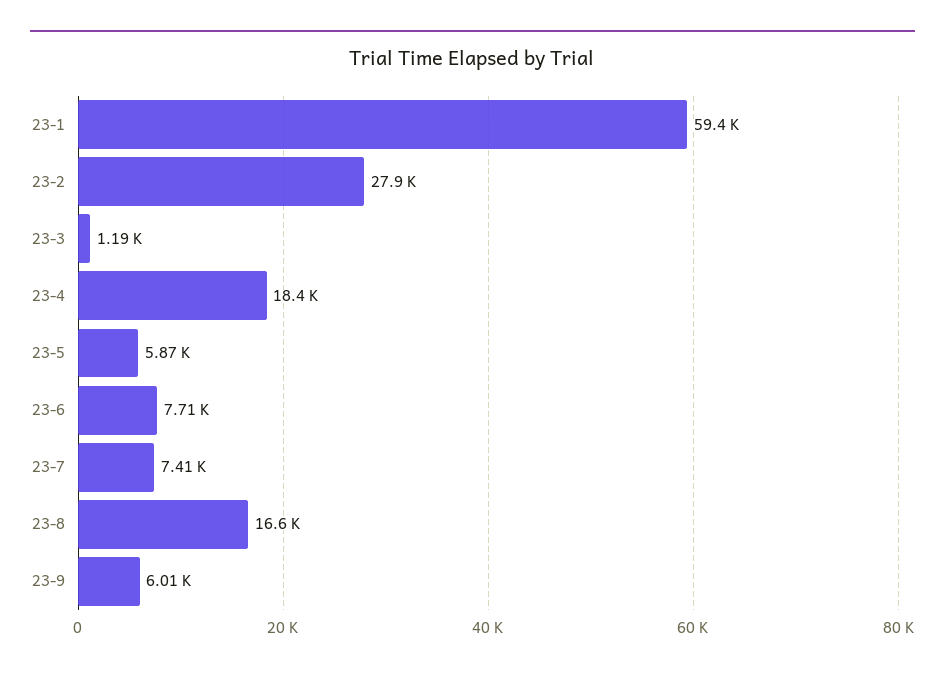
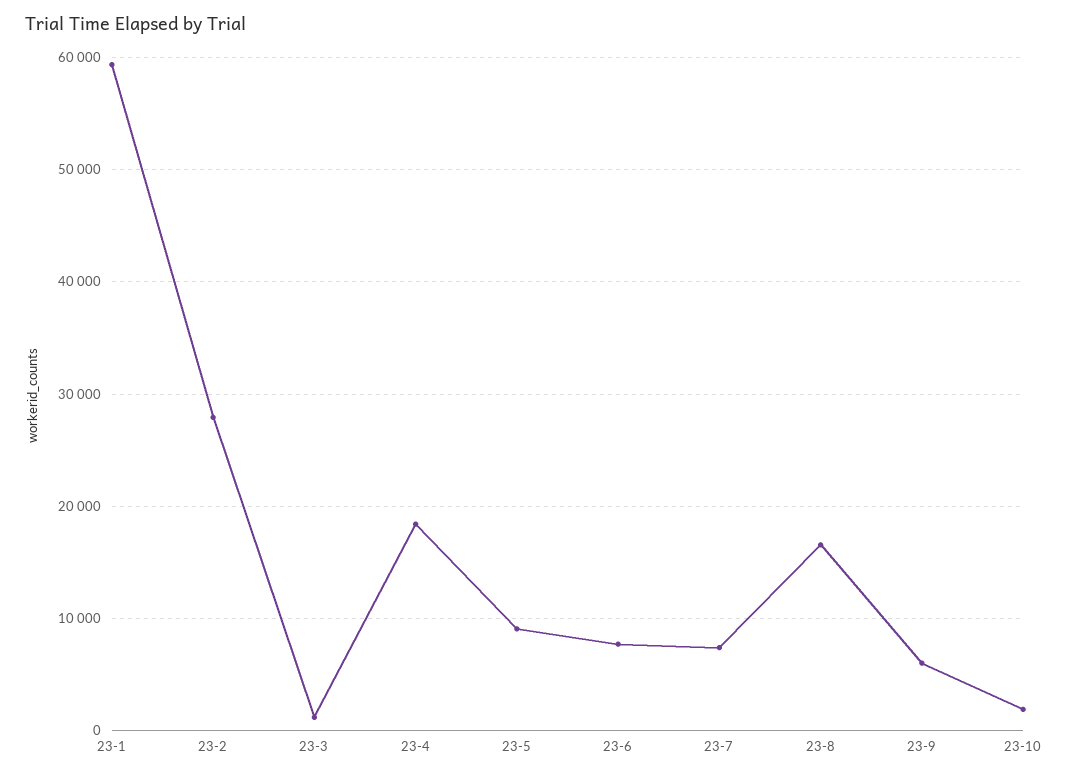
23-5: 5870 -> 9000
23-10: none -> 2000

